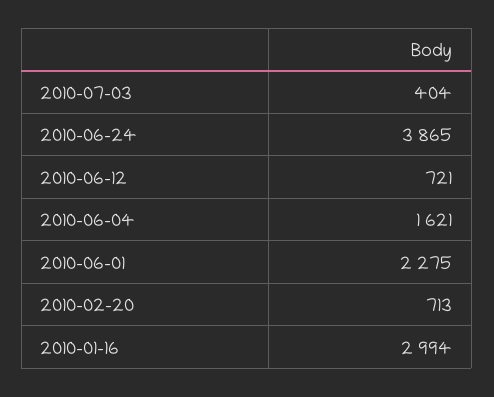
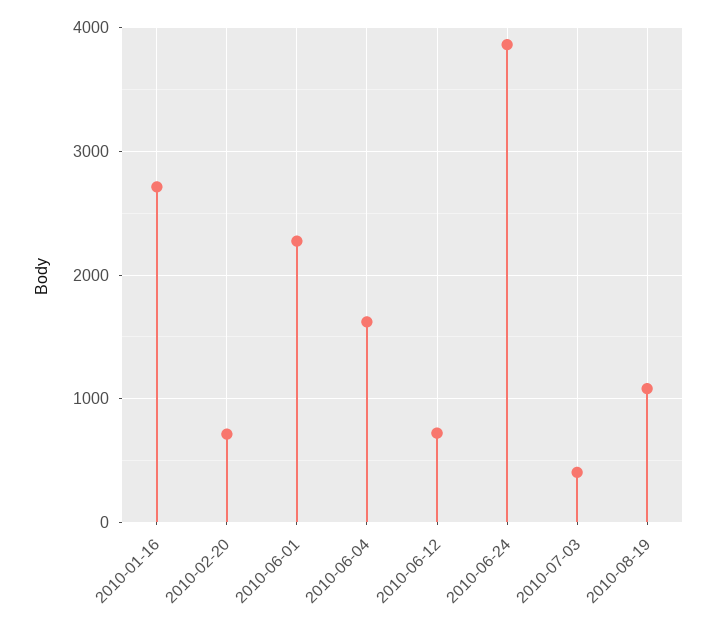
2010-01-16: 2994 -> 2700
2010-08-19: none -> 1100

